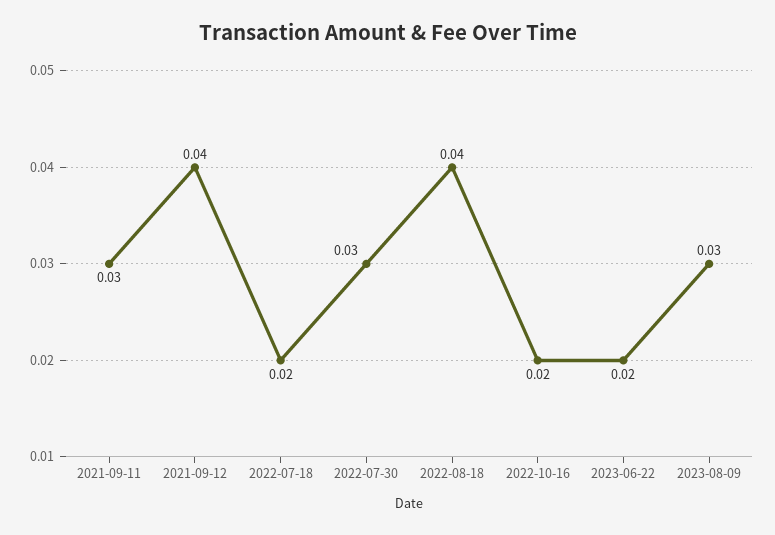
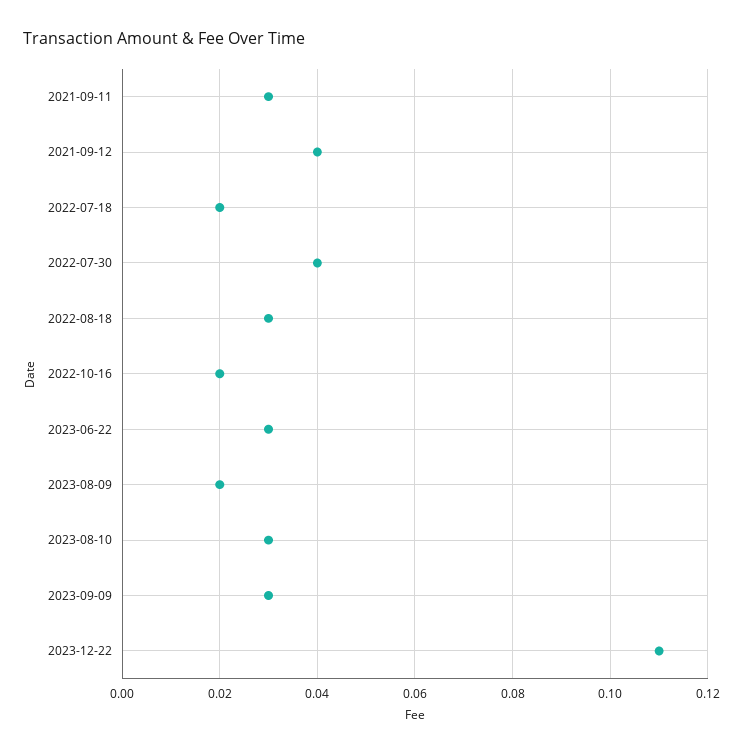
2022-07-30: 0.03 -> 0.04
2022-08-18: 0.04 -> 0.03
2023-06-22: 0.02 -> 0.03
2023-08-09: 0.03 -> 0.02
2023-08-10: none -> 0.03
2023-09-09: none -> 0.03
2023-12-22: none -> 0.11

